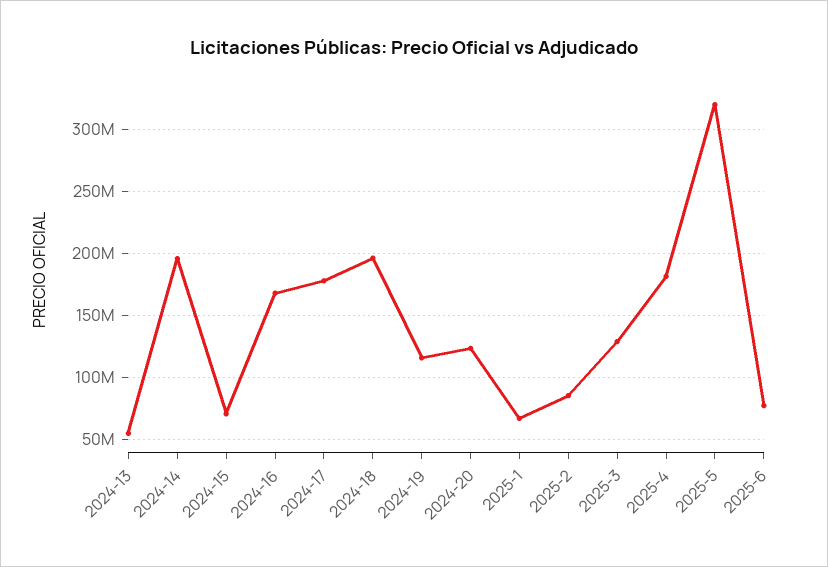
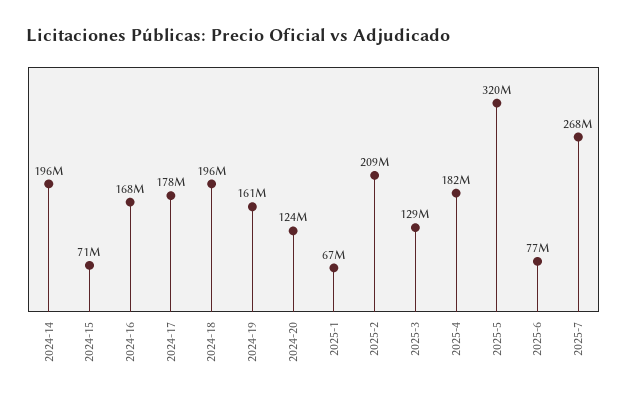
2024-13: 55000000 -> none
2024-19: 115000000 -> 161000000
2025-2: 85000000 -> 209000000
2025-7: none -> 268000000

